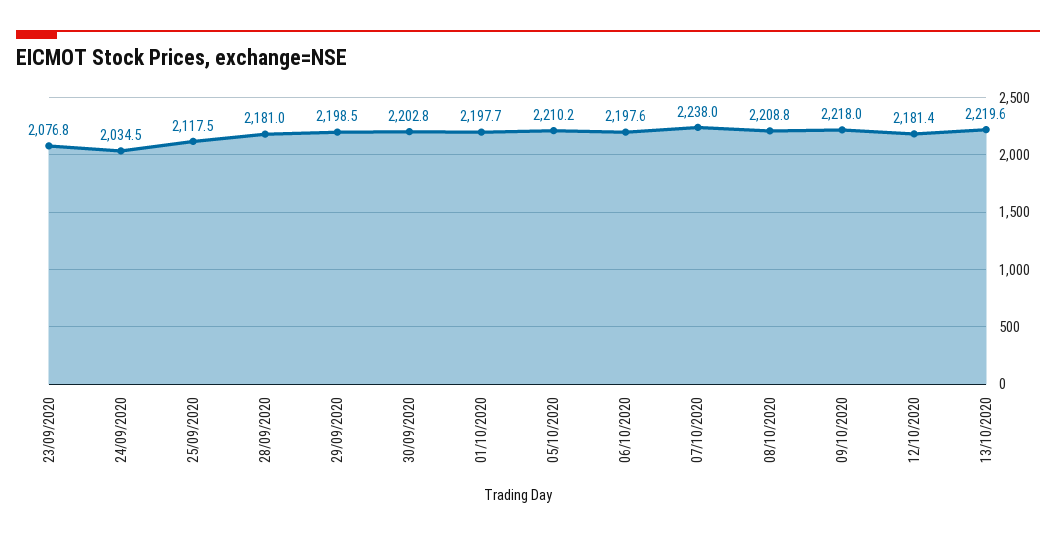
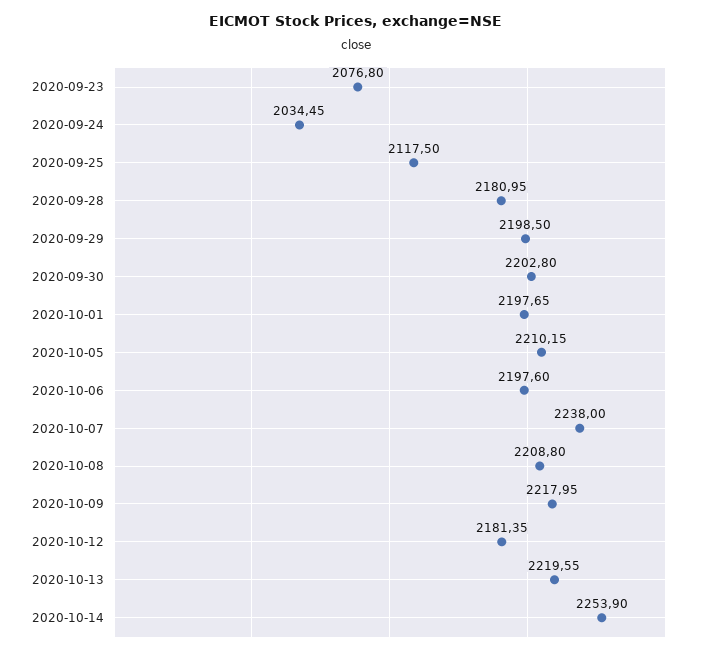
2020-10-14: none -> 2253.9

